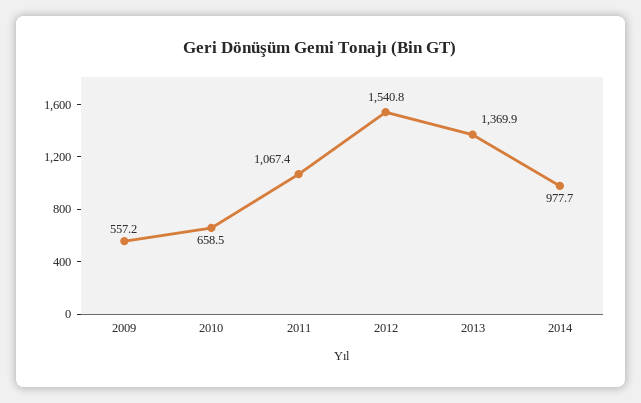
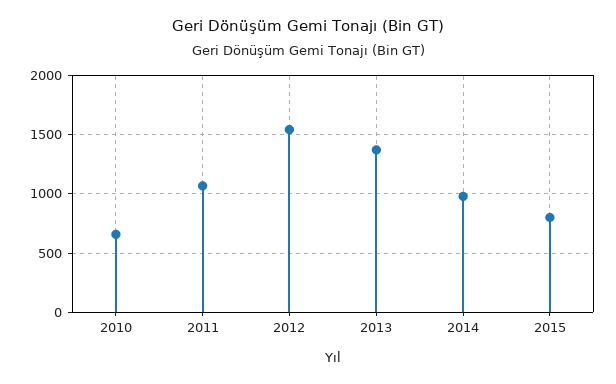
2009: 557.2 -> none
2015: none -> 800

